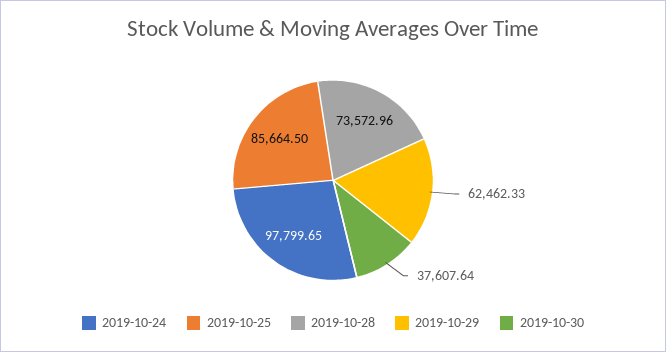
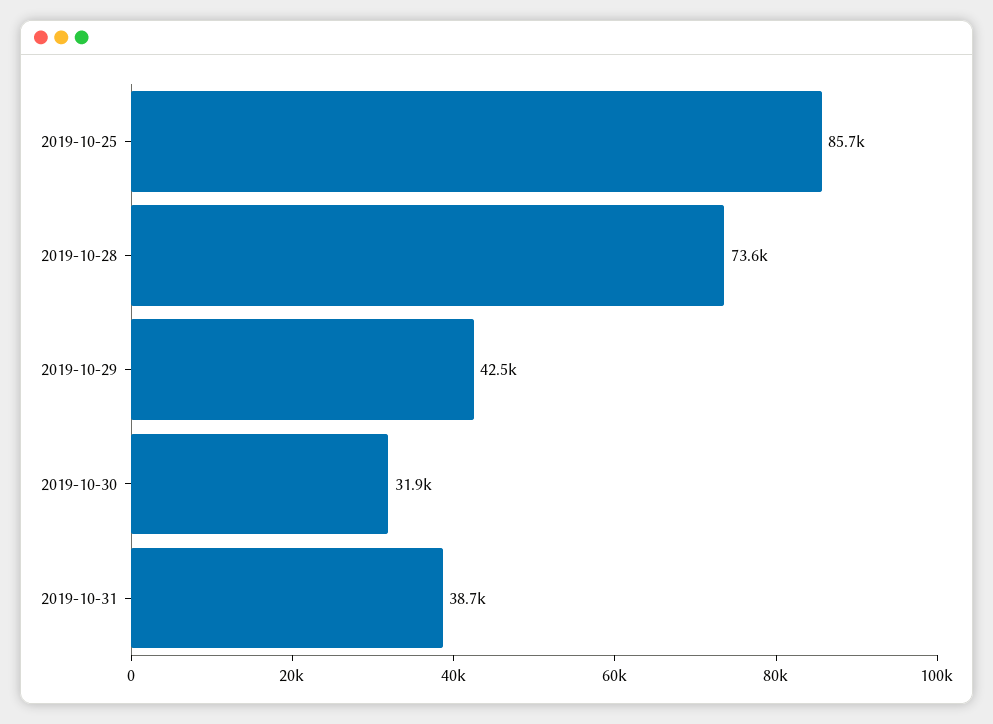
2019-10-24: 97799.65 -> none
2019-10-29: 62462.33 -> 42500
2019-10-30: 37607.64 -> 31900
2019-10-31: none -> 38700

